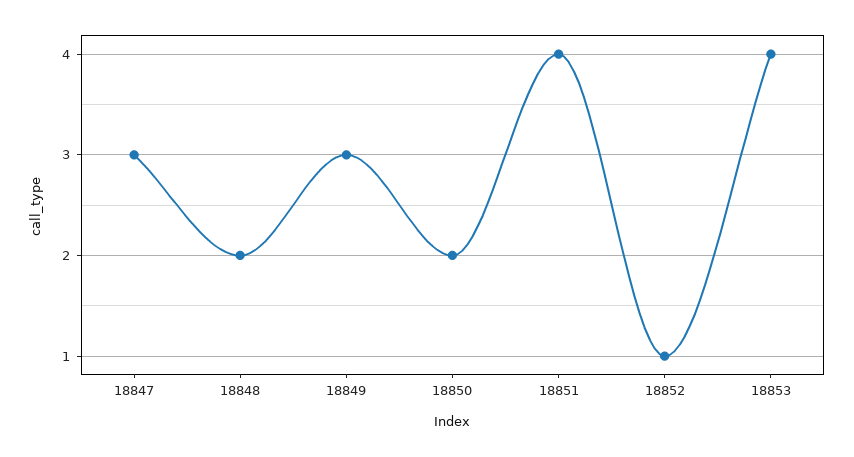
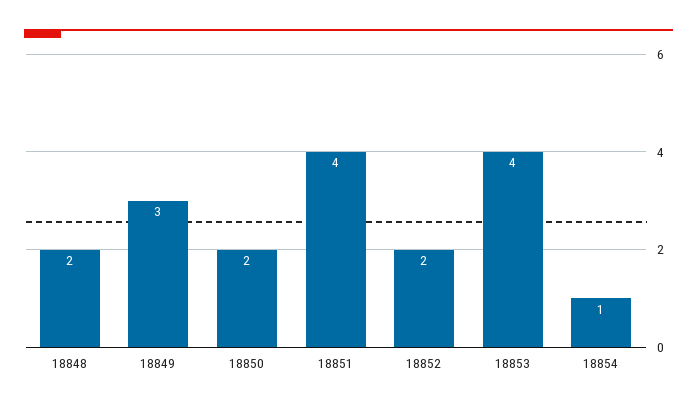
18847: 3 -> none
18852: 1 -> 2
18854: none -> 1

